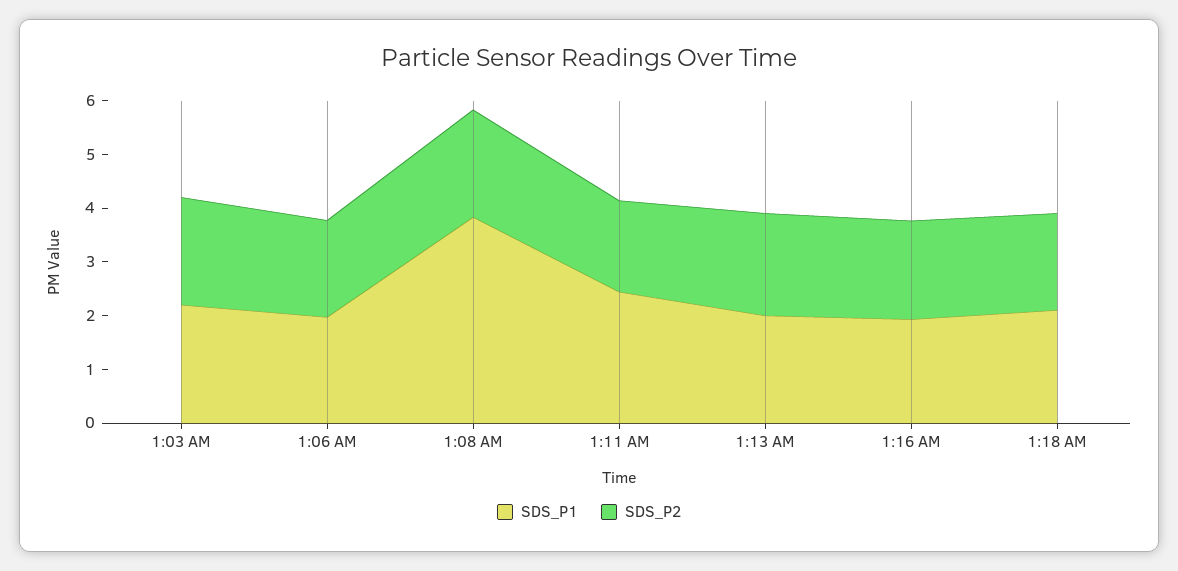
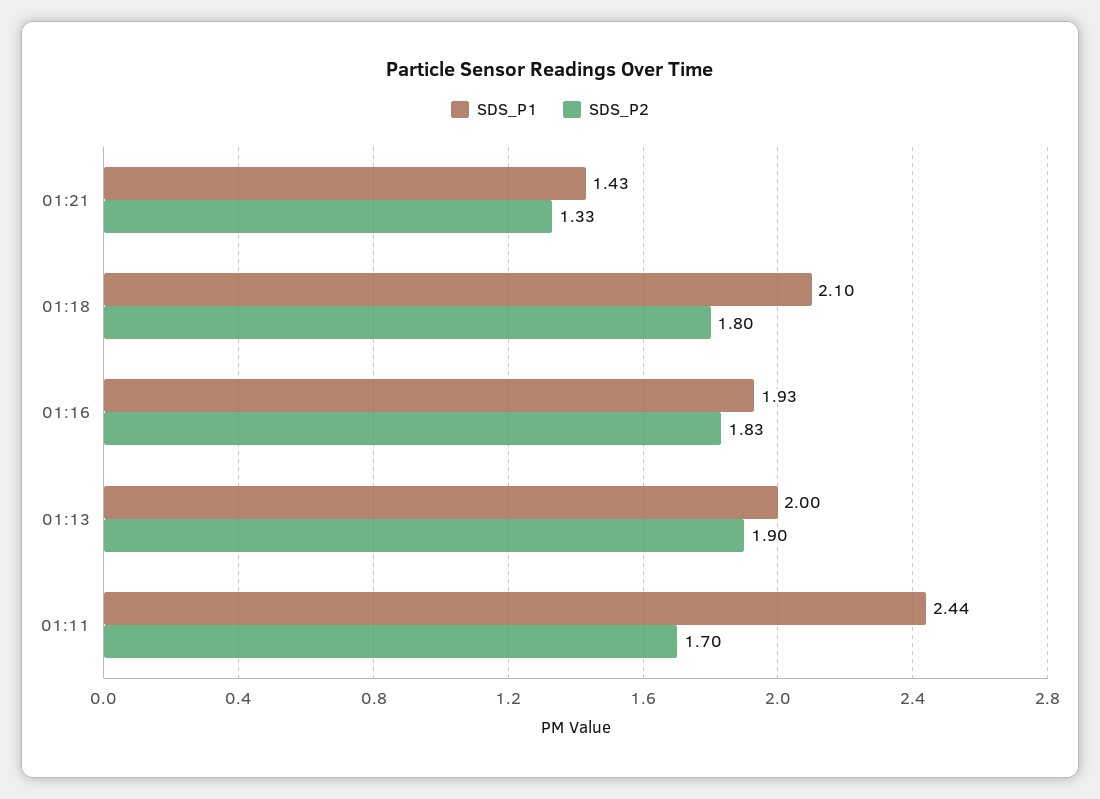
SDS_P1, 1:03 AM: 2.2 -> none
SDS_P2, 1:03 AM: 2 -> none
SDS_P1, 1:06 AM: 2 -> none
SDS_P2, 1:06 AM: 1.8 -> none
SDS_P1, 1:08 AM: 3.8 -> none
SDS_P2, 1:08 AM: 2 -> none
SDS_P1, 01:21: none -> 1.43
SDS_P2, 01:21: none -> 1.33

